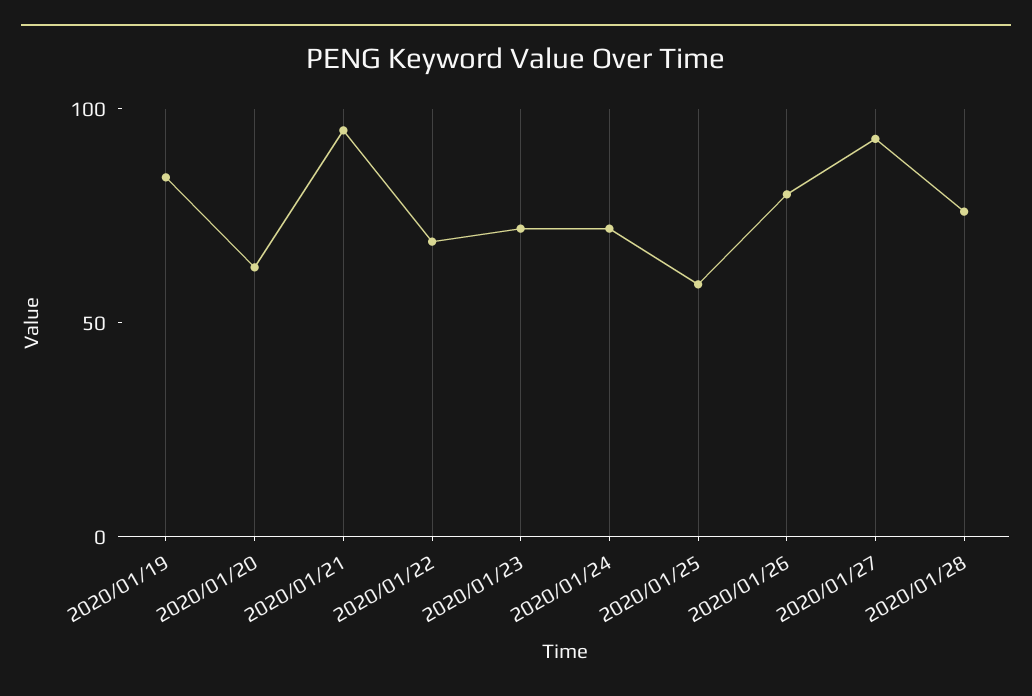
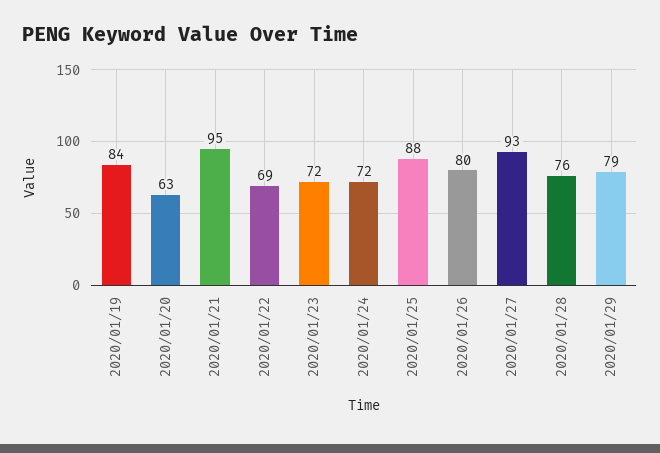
2020/01/25: 60 -> 88
2020/01/29: none -> 79

